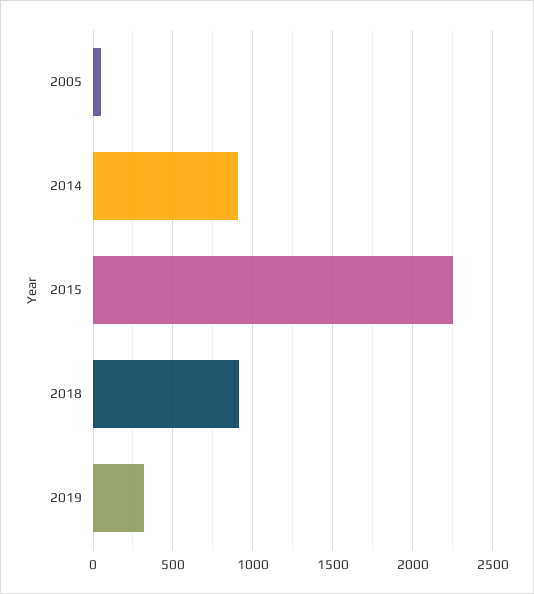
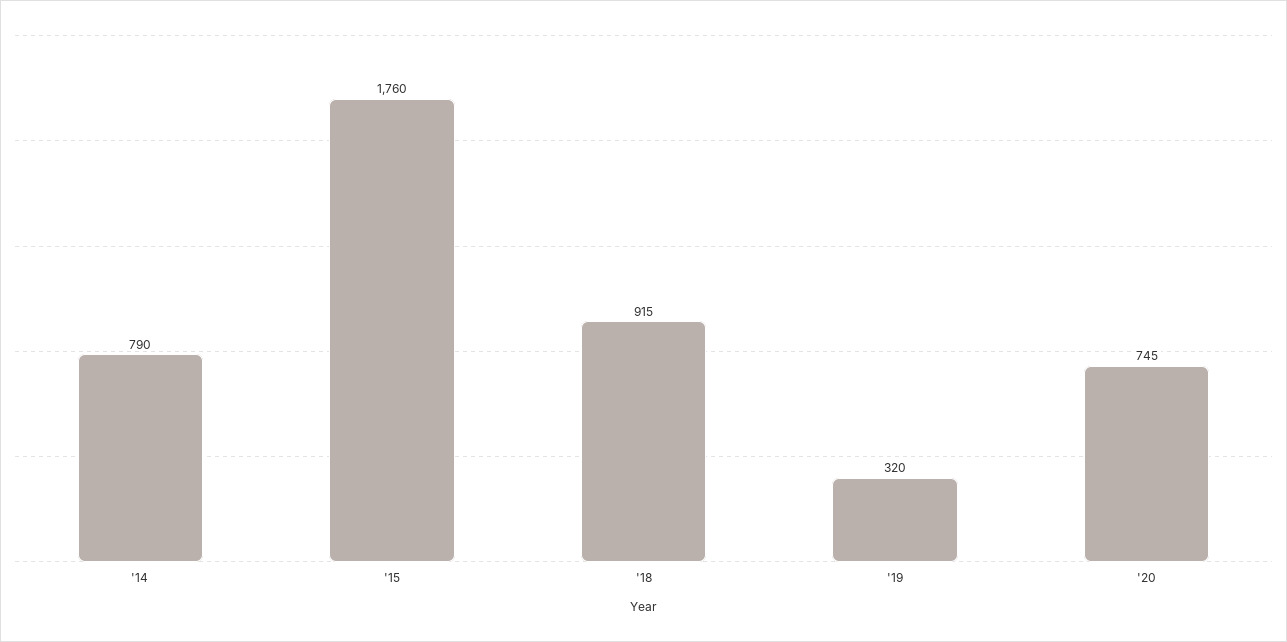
2005: 50 -> none
2014: 900 -> 790
2015: 2250 -> 1760
'20: none -> 745

